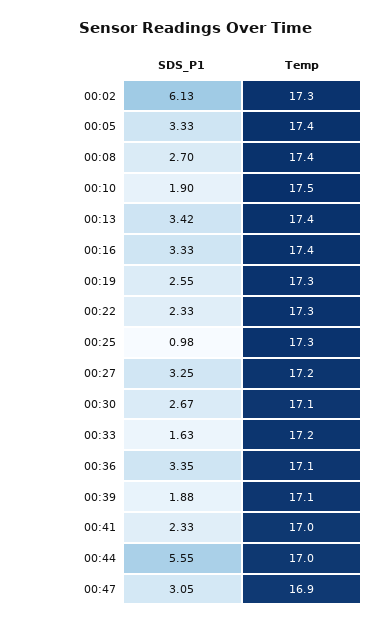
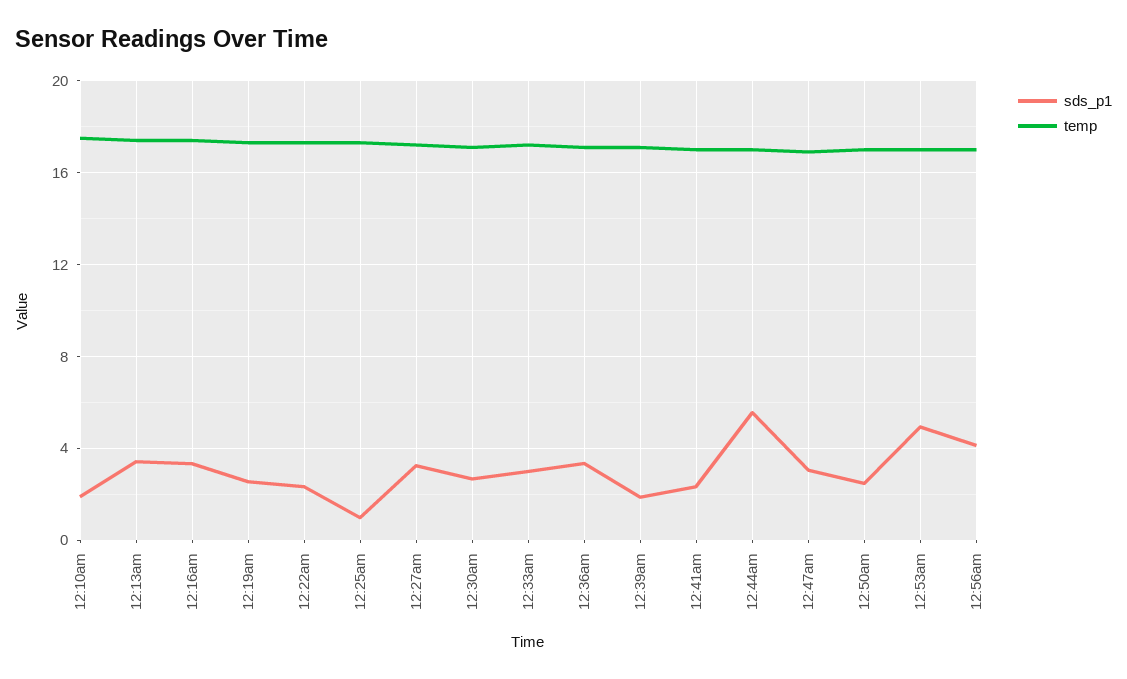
SDS_P1, 00:02: 6.13 -> none
Temp, 00:02: 17.3 -> none
SDS_P1, 00:05: 3.33 -> none
Temp, 00:05: 17.4 -> none
SDS_P1, 00:08: 2.7 -> none
Temp, 00:08: 17.4 -> none
SDS_P1, 00:33: 1.63 -> 3
SDS_P1, 12:50am: none -> 2.5
Temp, 12:50am: none -> 17
SDS_P1, 12:53am: none -> 5
Temp, 12:53am: none -> 17
SDS_P1, 12:56am: none -> 4
Temp, 12:56am: none -> 17

